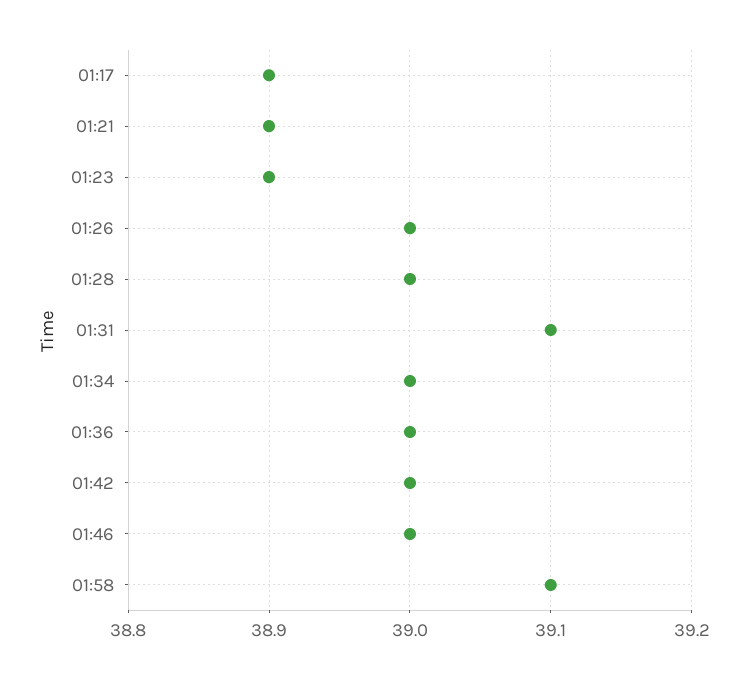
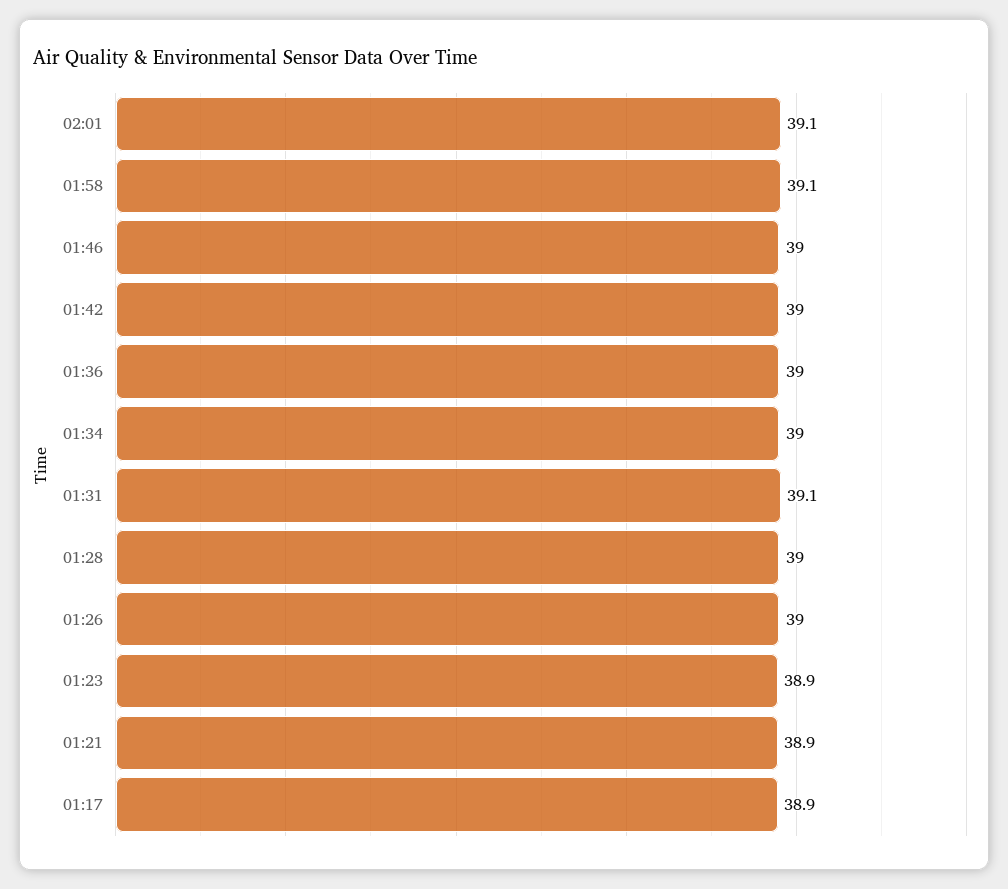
02:01: none -> 39.1

